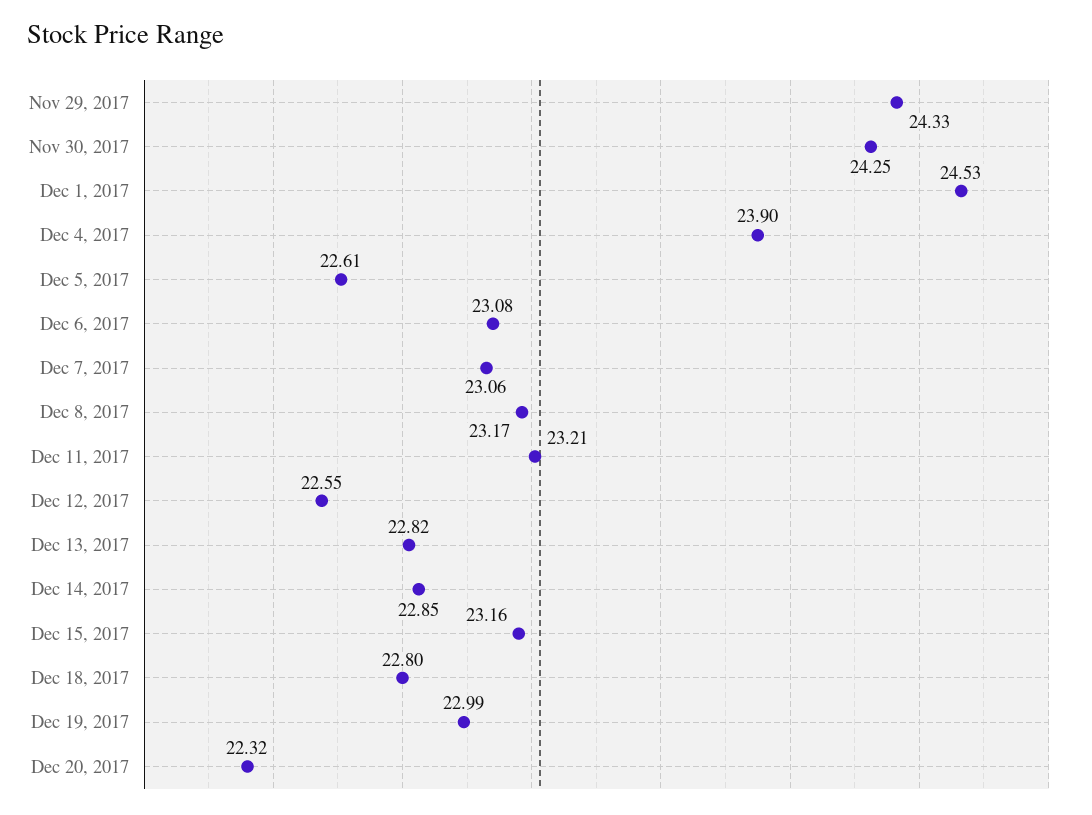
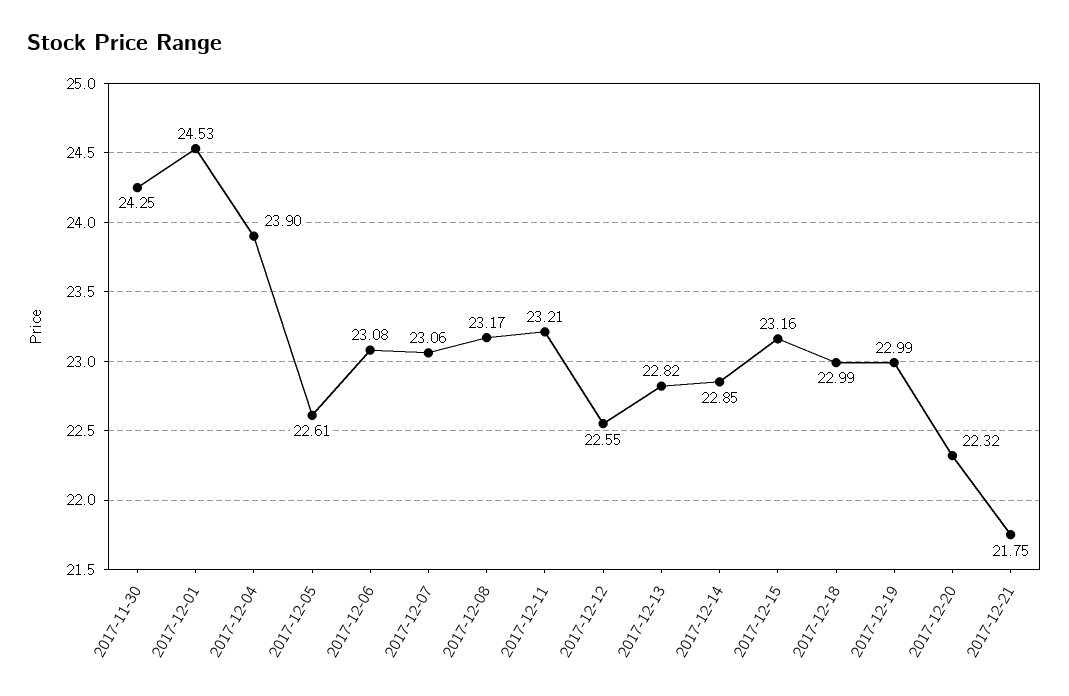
Nov 29, 2017: 24.33 -> none
Dec 18, 2017: 22.8 -> 22.99
2017-12-21: none -> 21.75

